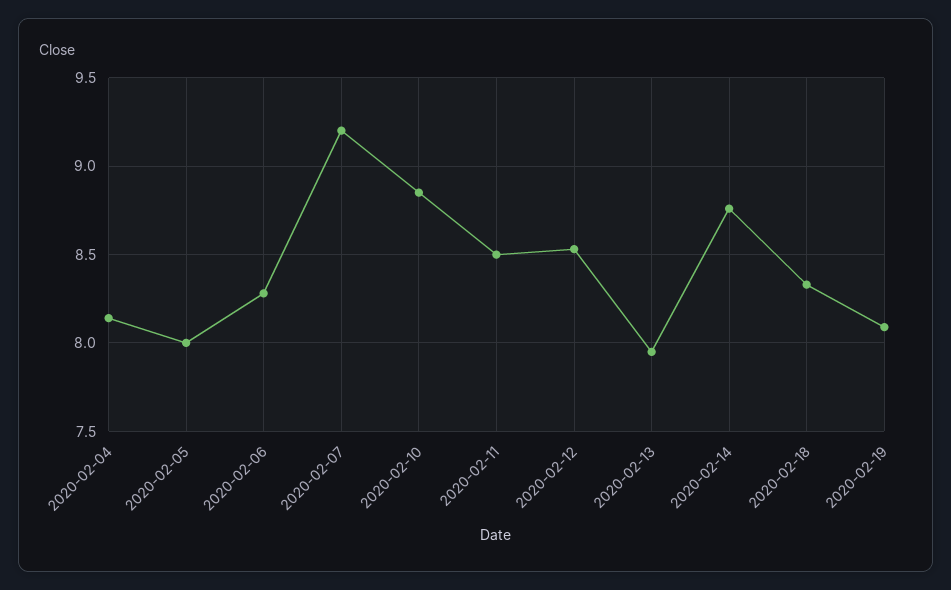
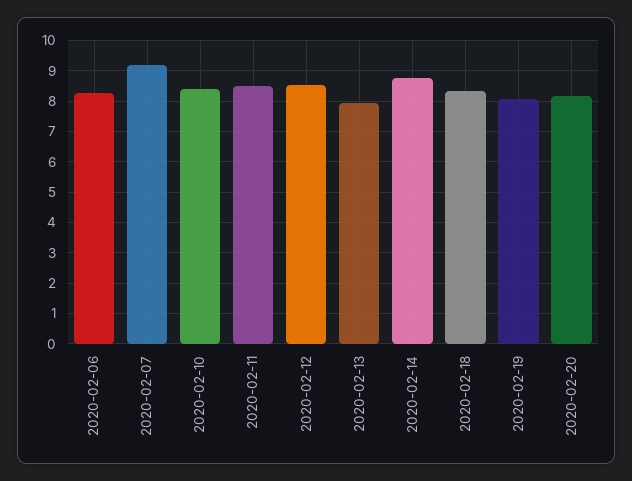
2020-02-04: 8.15 -> none
2020-02-05: 8 -> none
2020-02-10: 8.85 -> 8.4
2020-02-20: none -> 8.2

